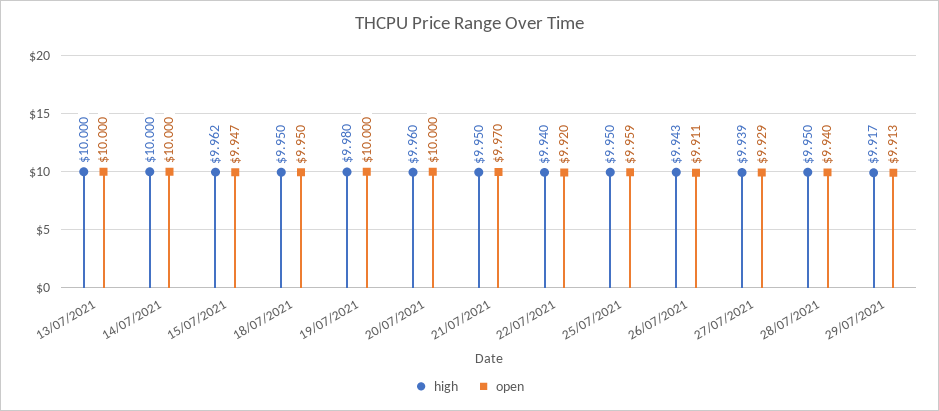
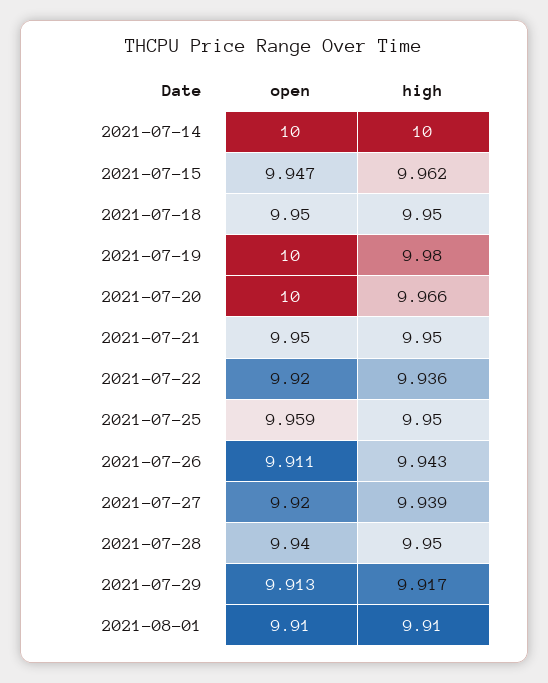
high, 13/07/2021: 10 -> none
open, 13/07/2021: 10 -> none
high, 20/07/2021: 9.96 -> 9.966
open, 21/07/2021: 9.97 -> 9.95
high, 22/07/2021: 9.94 -> 9.936
open, 27/07/2021: 9.929 -> 9.92
open, 2021-08-01: none -> 9.91
high, 2021-08-01: none -> 9.91

